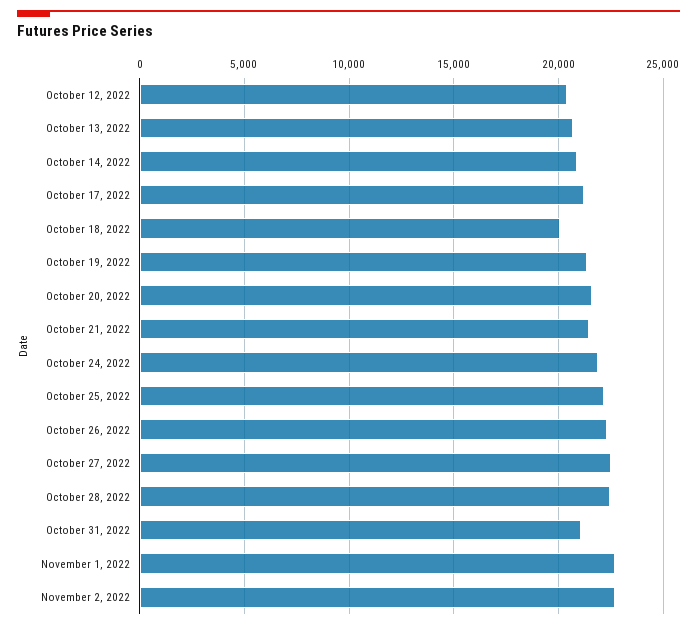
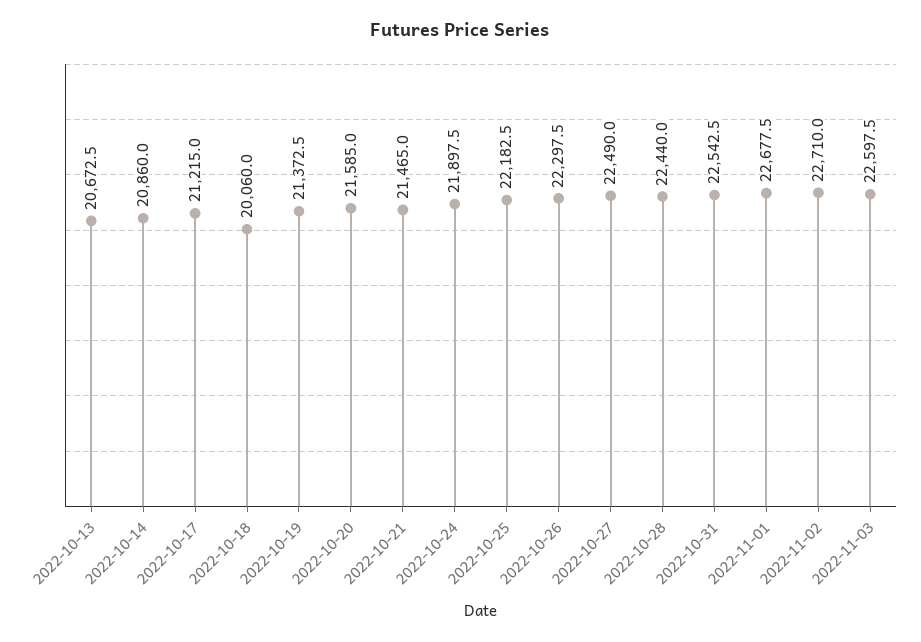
October 12, 2022: 20500 -> none
October 31, 2022: 21000 -> 22542.5
2022-11-03: none -> 22597.5

